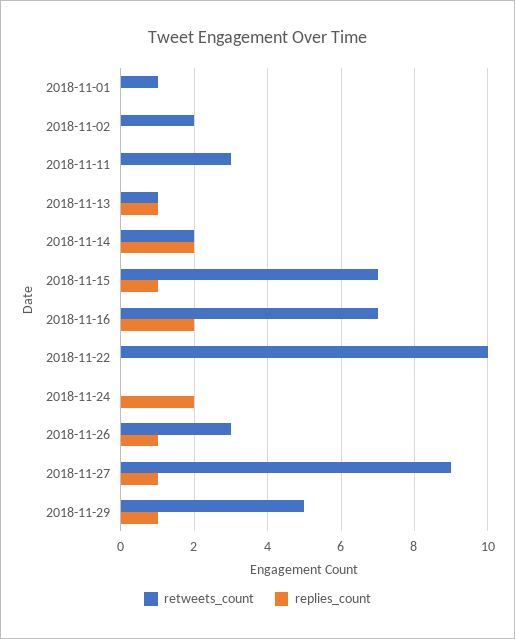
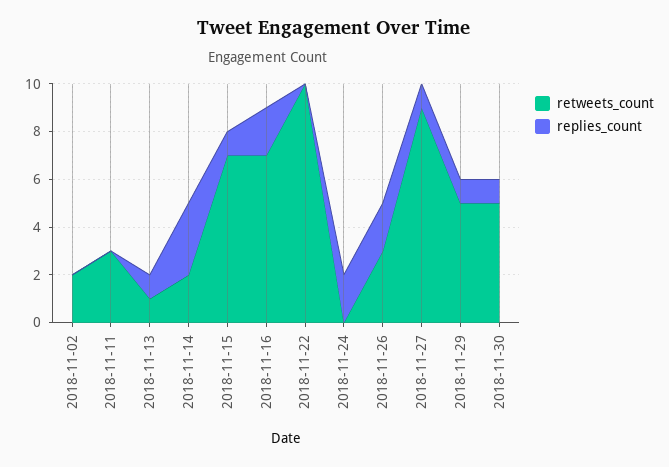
retweets_count, 2018-11-01: 1 -> none
replies_count, 2018-11-01: 0 -> none
replies_count, 2018-11-14: 2 -> 3
replies_count, 2018-11-26: 1 -> 2
retweets_count, 2018-11-30: none -> 5
replies_count, 2018-11-30: none -> 1

